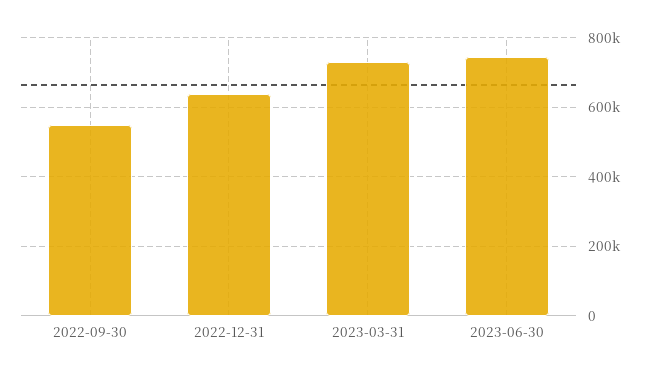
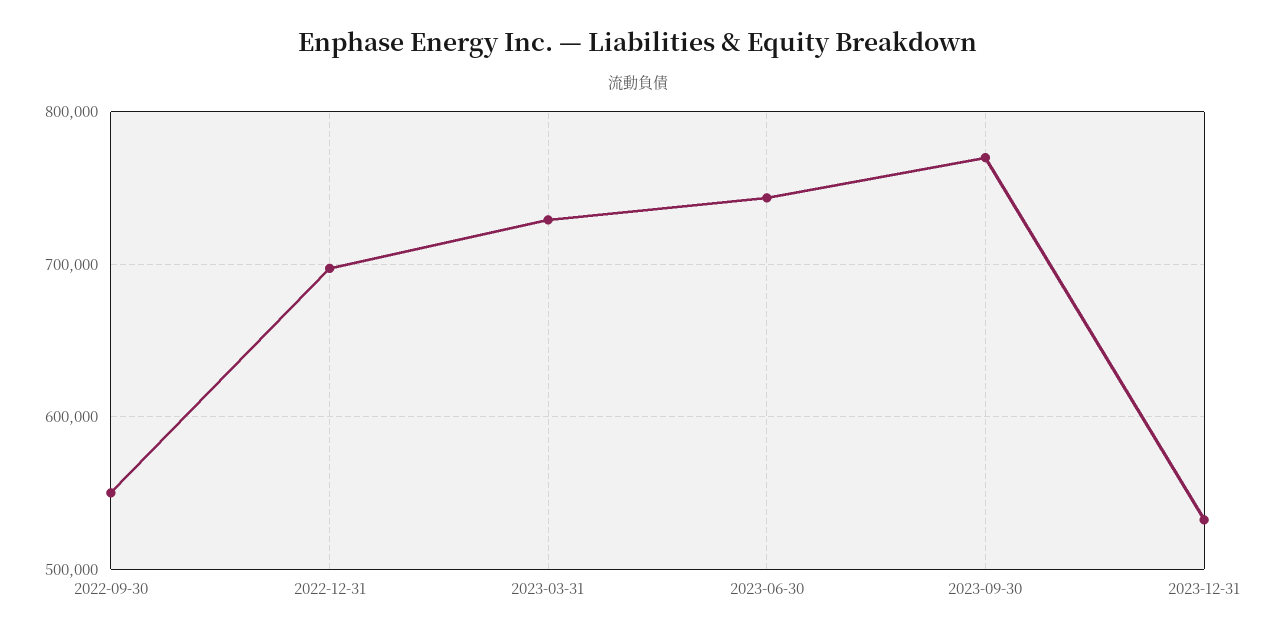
2022-12-31: 640000 -> 700000
2023-09-30: none -> 770000
2023-12-31: none -> 530000

